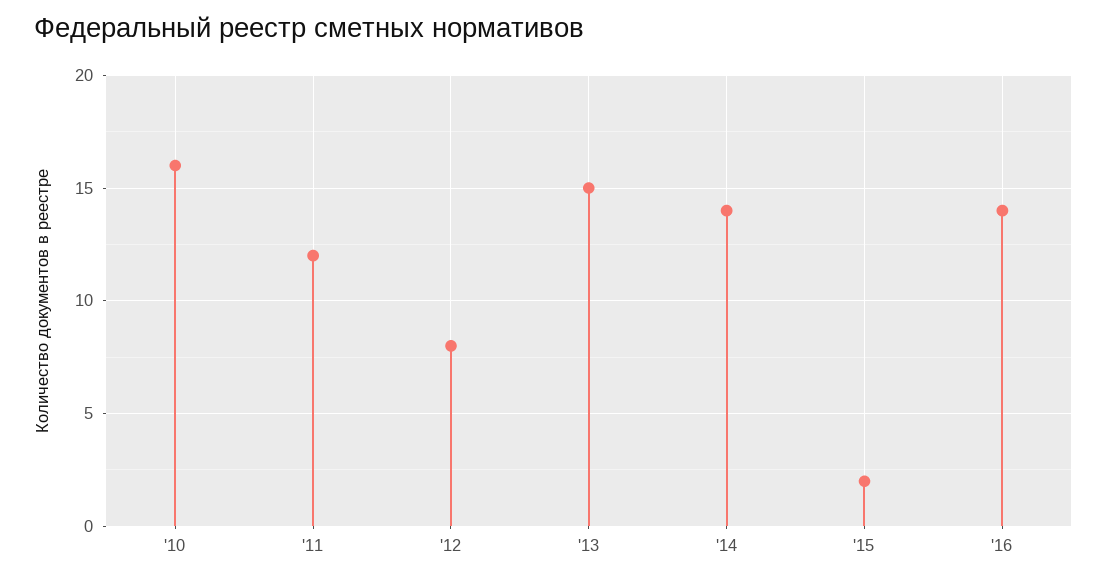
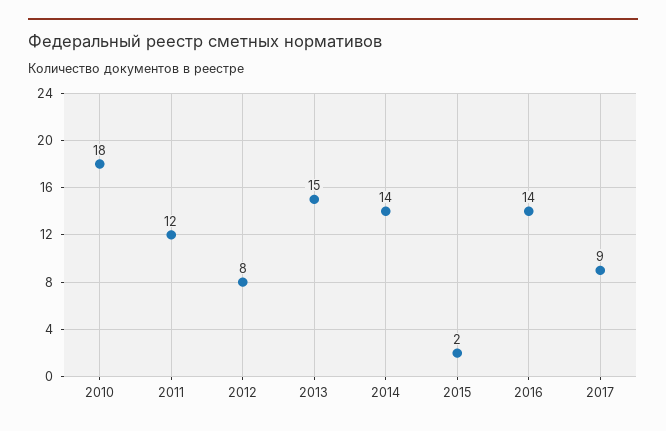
'10: 16 -> 18
2017: none -> 9

